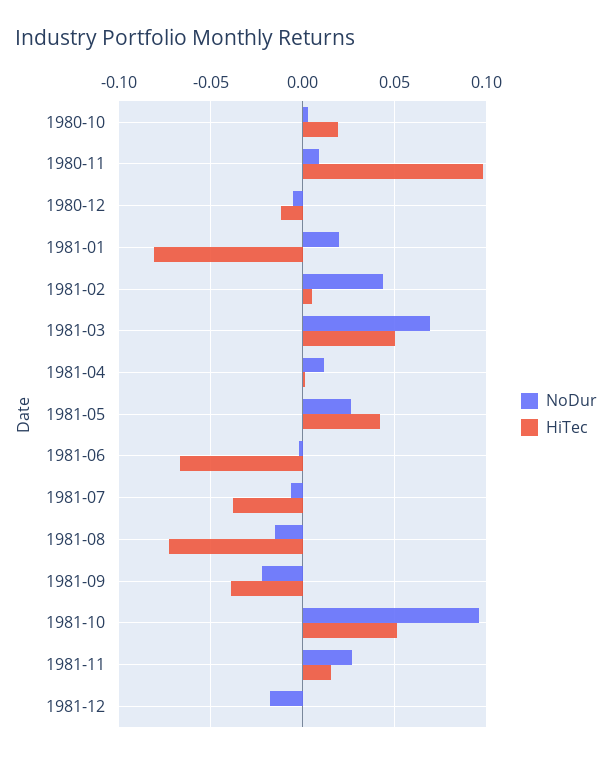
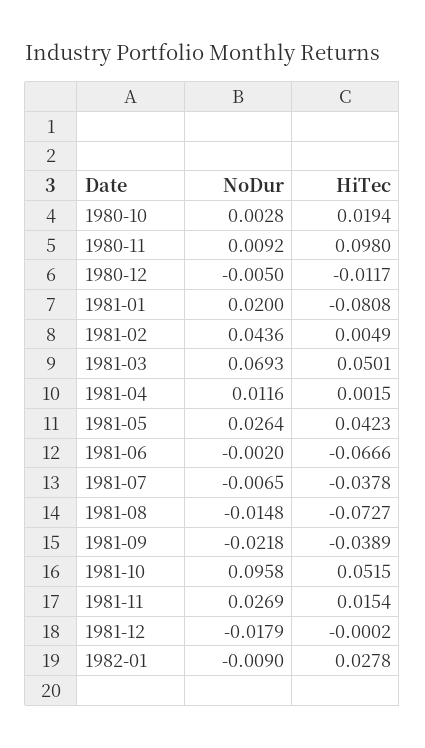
NoDur, 1982-01: none -> -0.009
HiTec, 1982-01: none -> 0.0278

